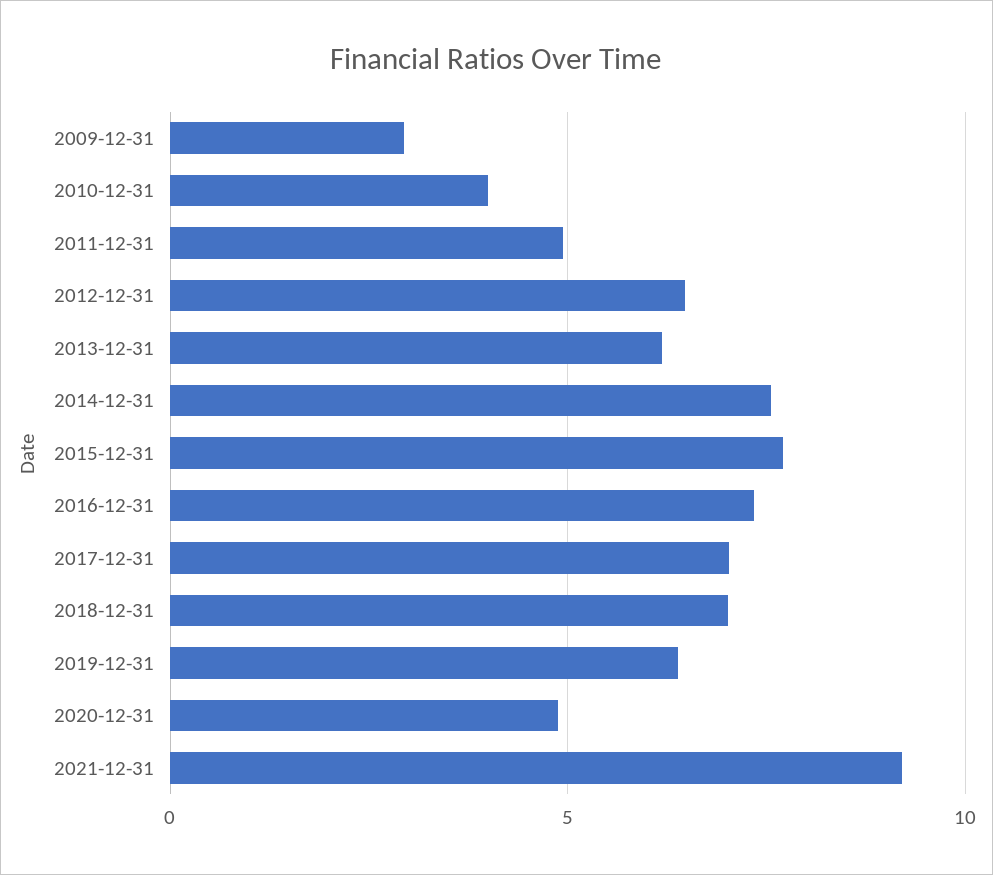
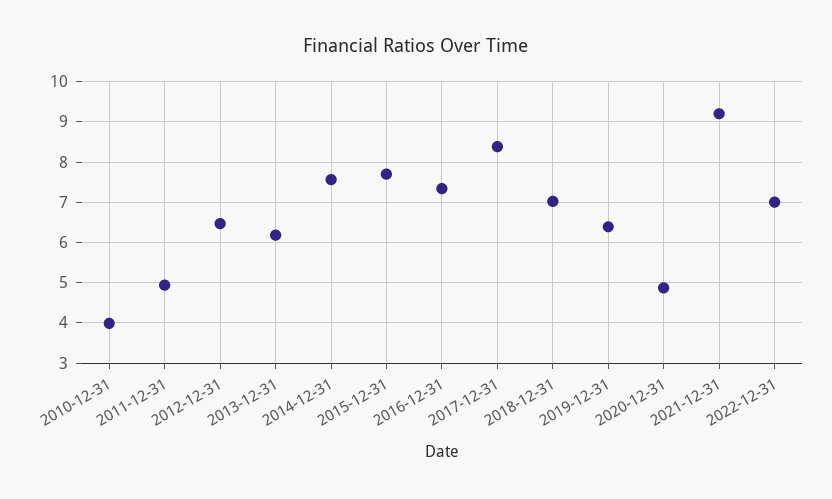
2009-12-31: 3 -> none
2017-12-31: 7 -> 8.4
2022-12-31: none -> 7

